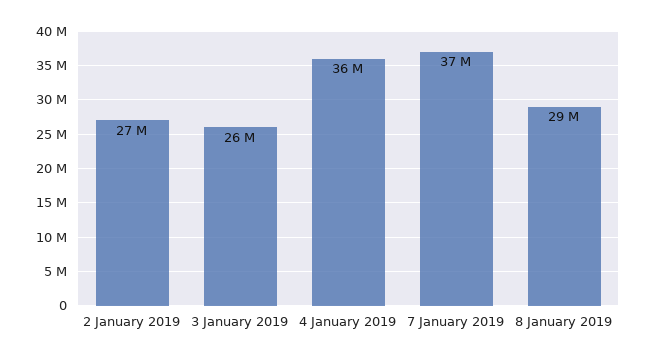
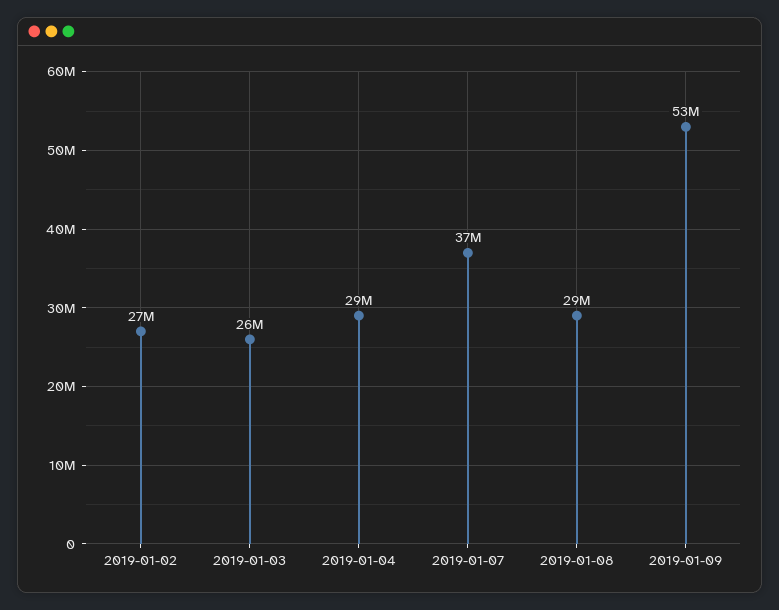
4 January 2019: 36000000 -> 29000000
2019-01-09: none -> 53000000

